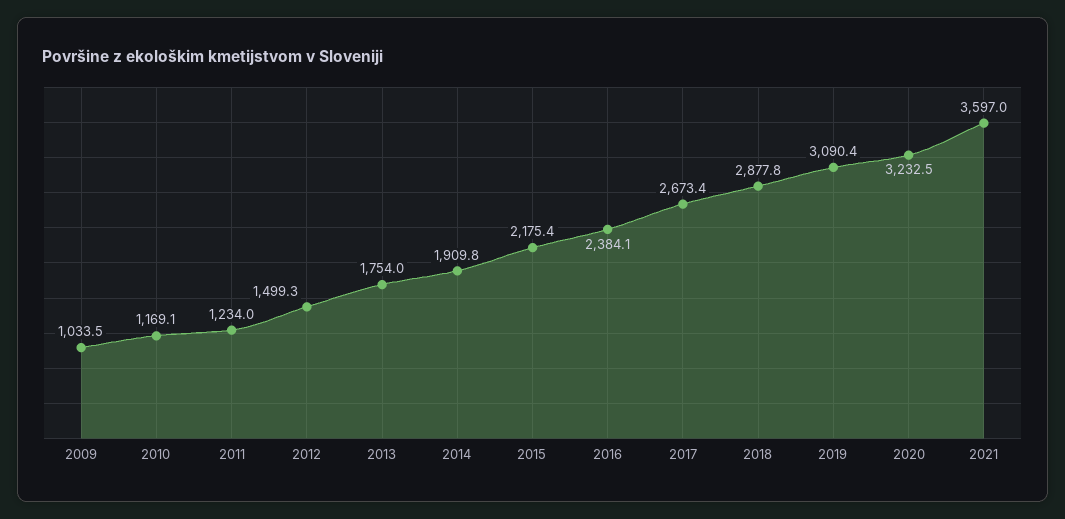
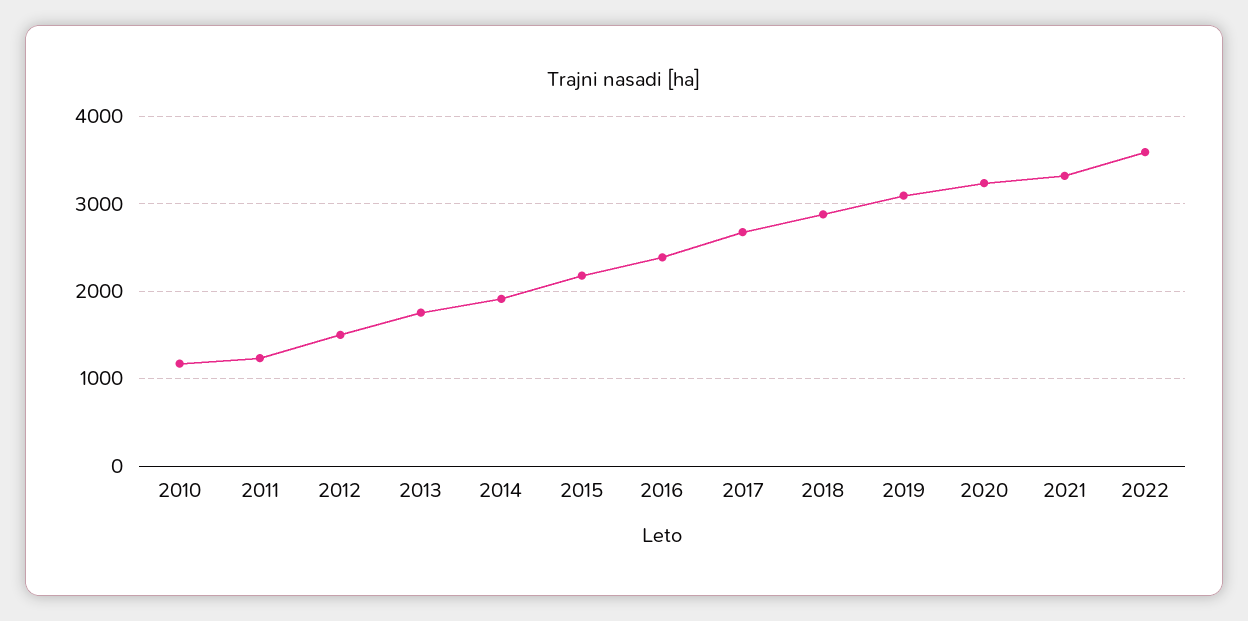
2009: 1033.5 -> none
2021: 3597 -> 3300
2022: none -> 3600

